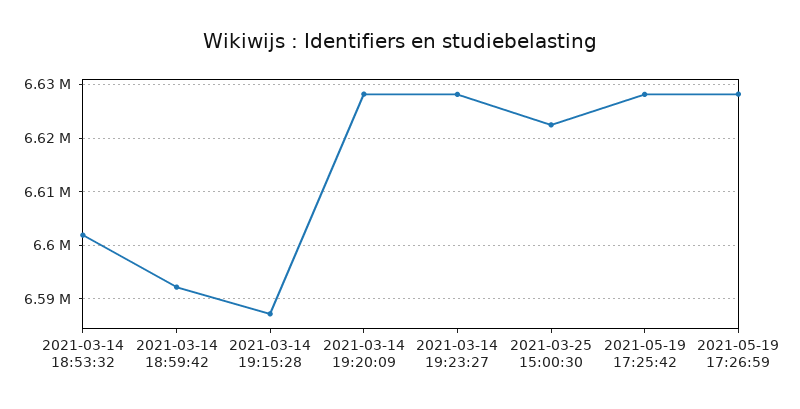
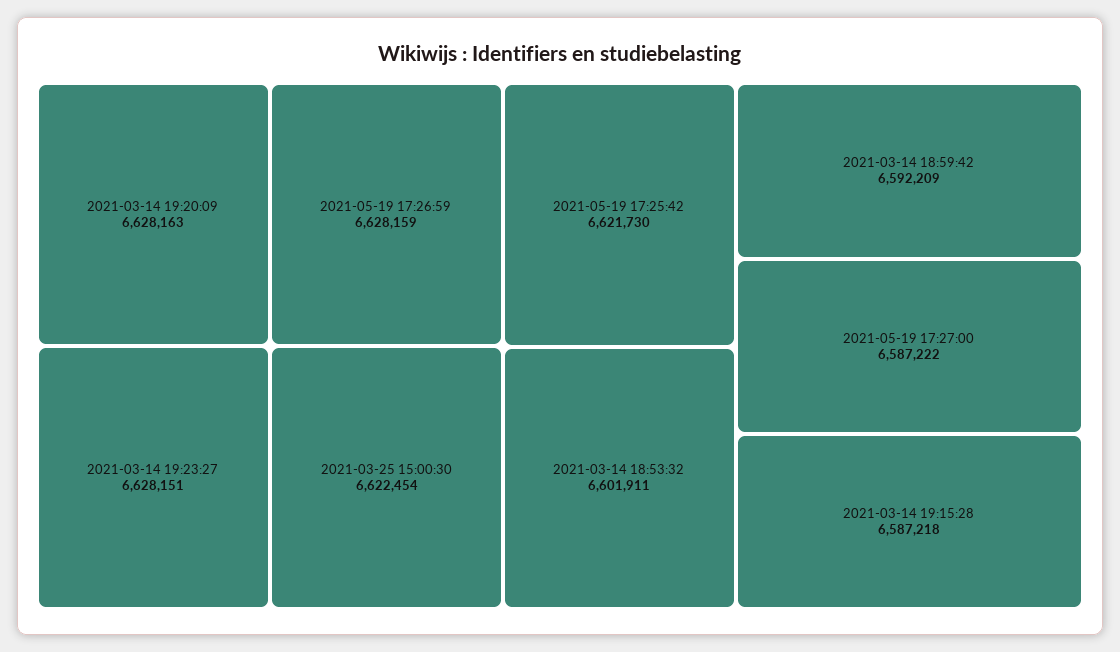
2021-05-19 17:25:42: 6628000 -> 6621730
2021-05-19 17:27:00: none -> 6587222

